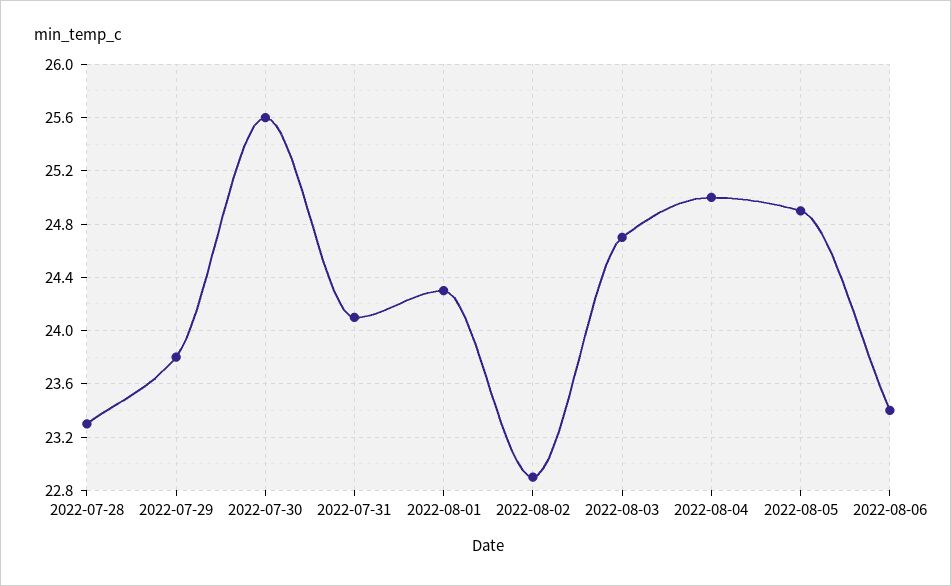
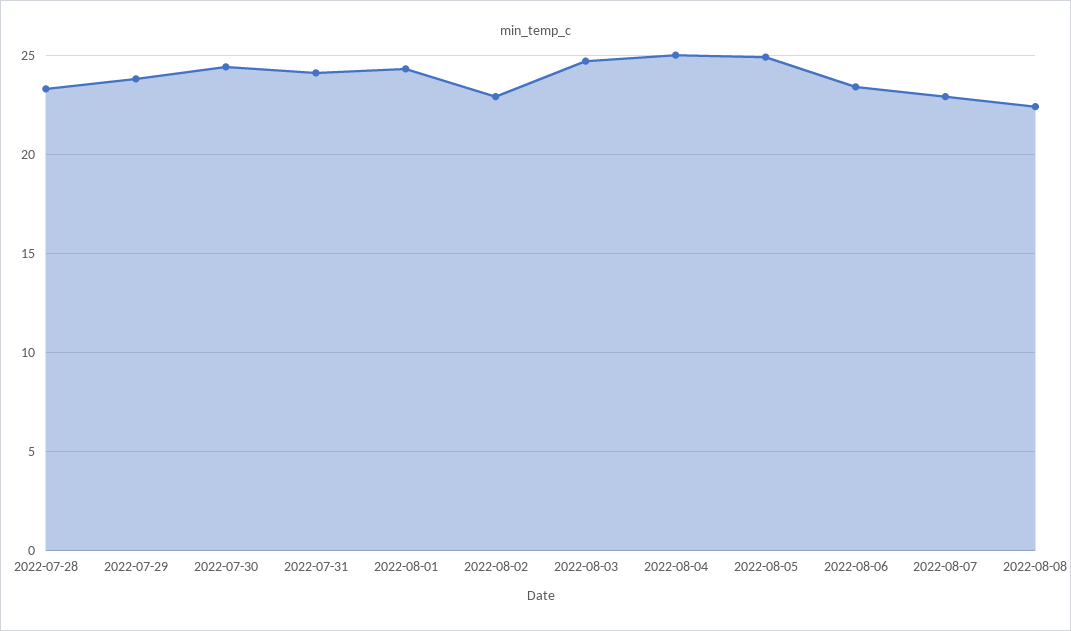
2022-07-30: 25.6 -> 24.5
2022-08-07: none -> 23
2022-08-08: none -> 22.5

